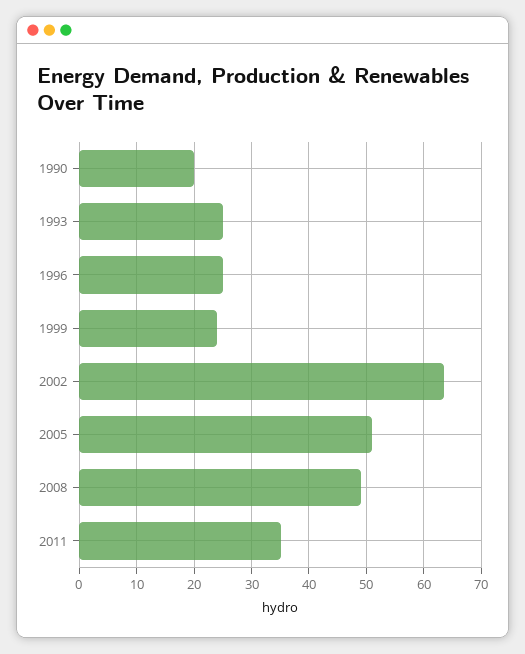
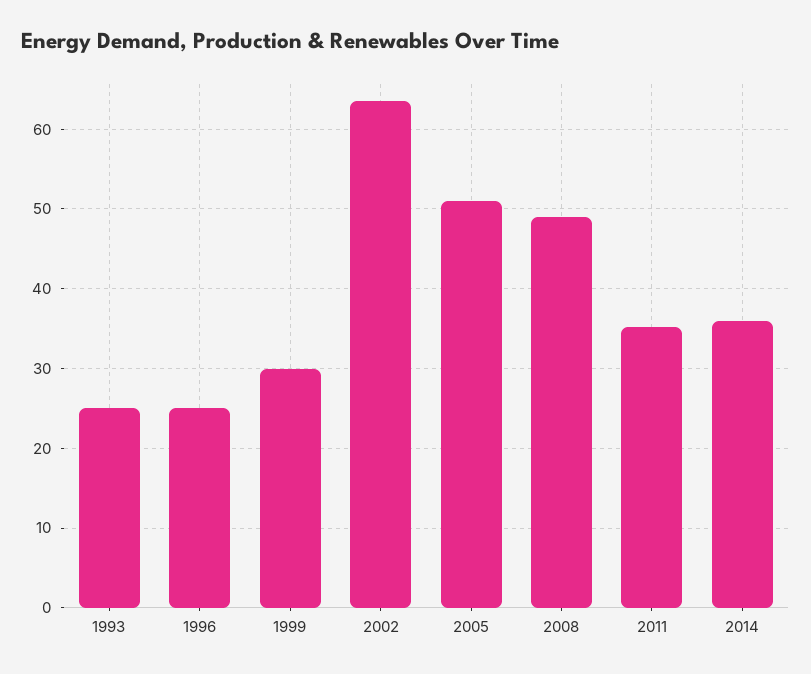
1990: 20 -> none
1999: 24 -> 30
2014: none -> 36

